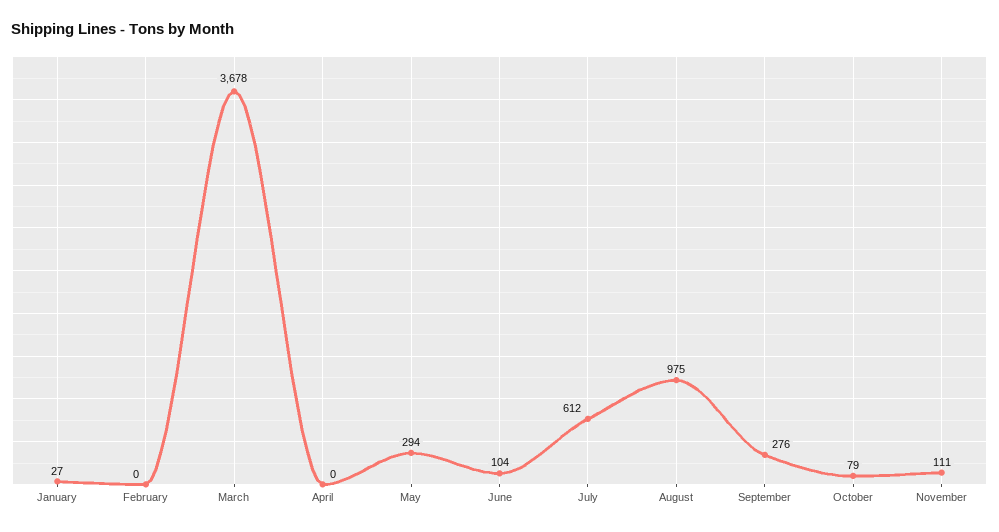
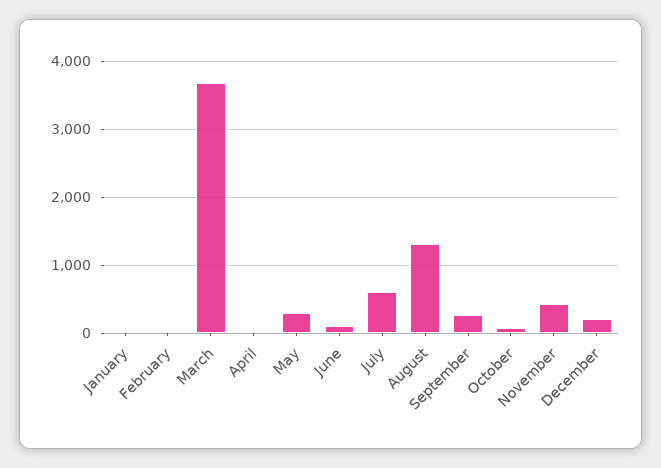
August: 975 -> 1300
November: 111 -> 400
December: none -> 200

